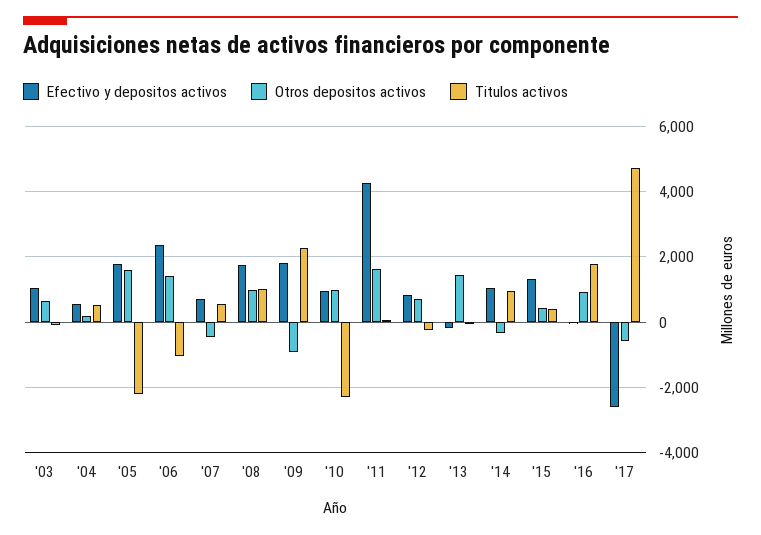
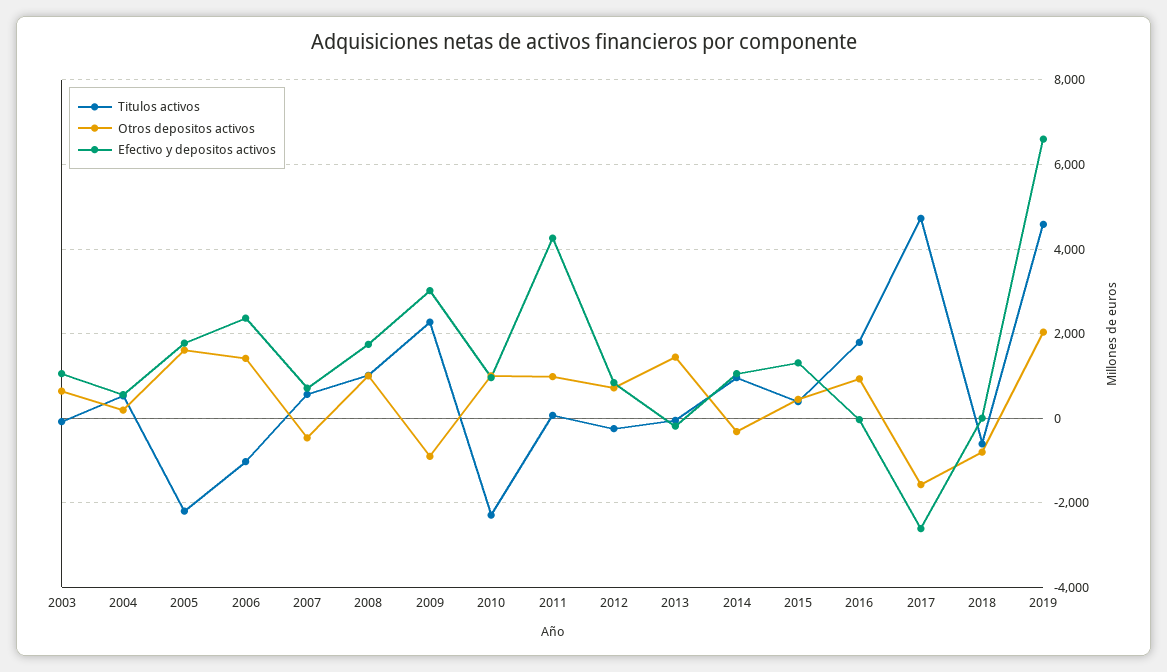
Efectivo y depositos activos, '09: 1800 -> 3000
Otros depositos activos, '11: 1600 -> 1000
Otros depositos activos, '17: -600 -> -1600
Titulos activos, 2018: none -> -600
Otros depositos activos, 2018: none -> -800
Efectivo y depositos activos, 2018: none -> 0
Titulos activos, 2019: none -> 4600
Otros depositos activos, 2019: none -> 2000
Efectivo y depositos activos, 2019: none -> 6600

